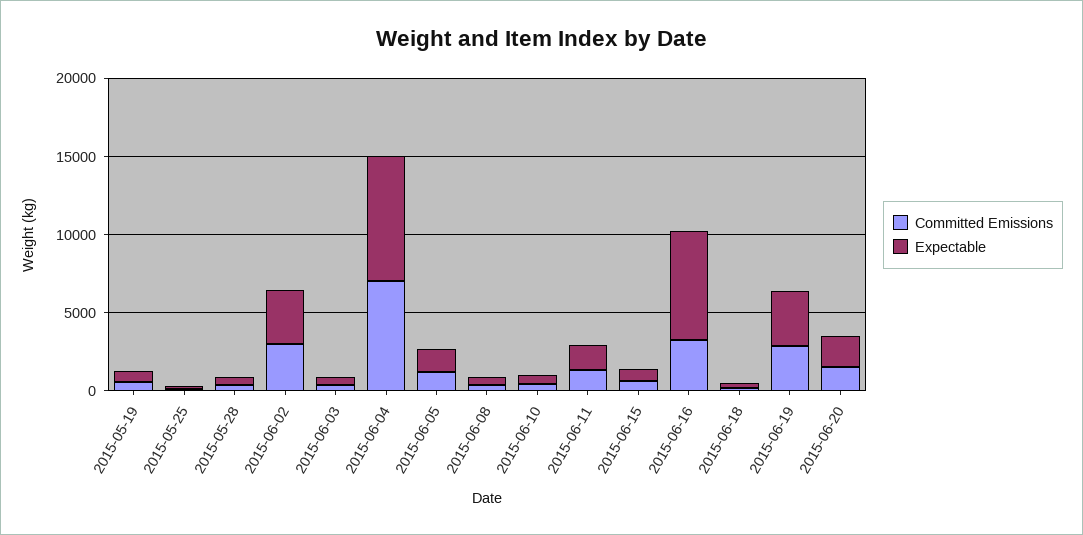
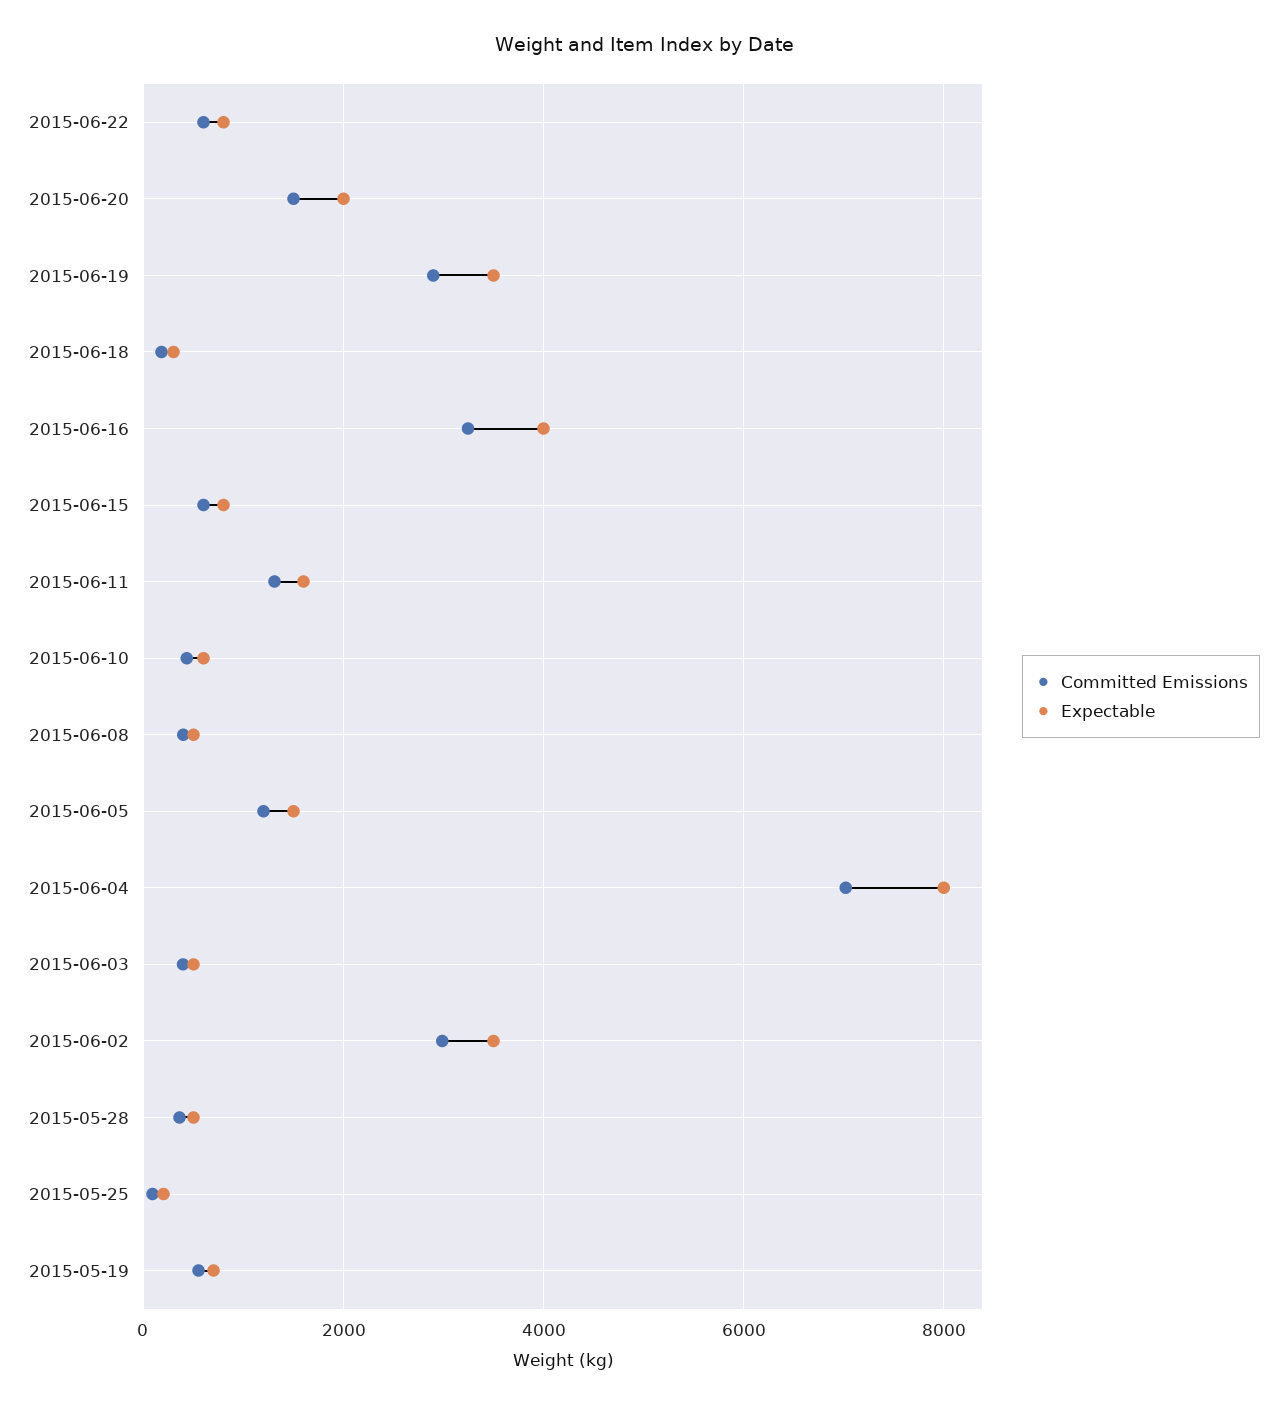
Expectable, 2015-06-16: 7000 -> 4000
Committed Emissions, 2015-06-22: none -> 600
Expectable, 2015-06-22: none -> 800

